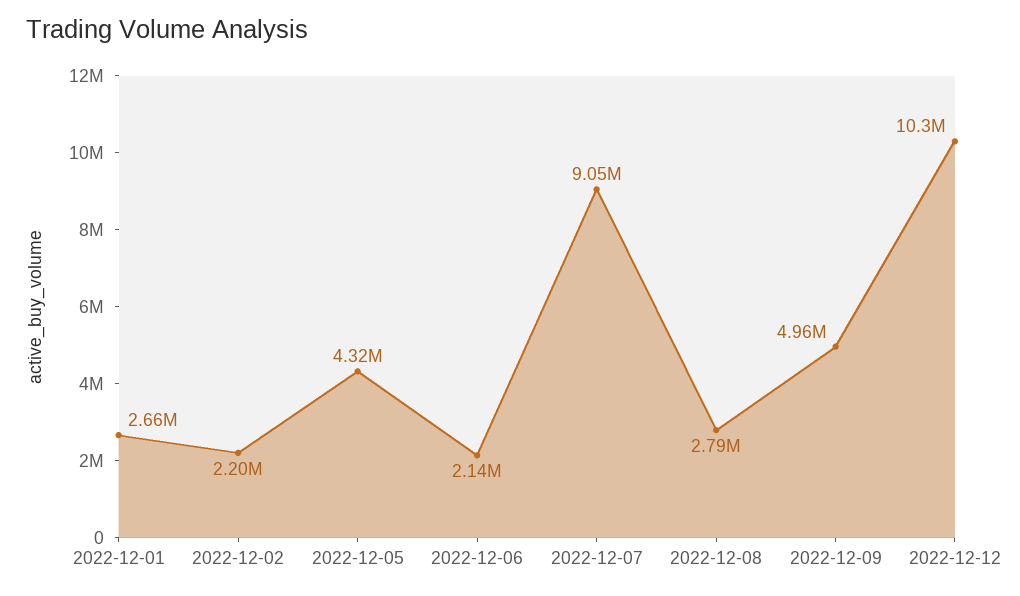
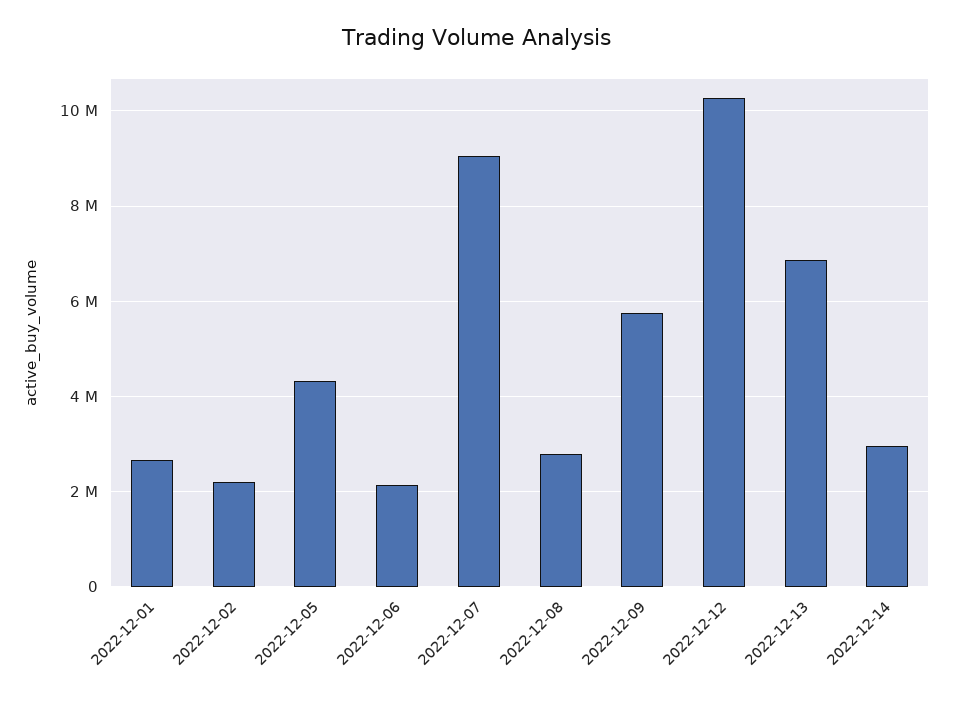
2022-12-09: 4960000 -> 5800000
2022-12-13: none -> 6800000
2022-12-14: none -> 3000000

